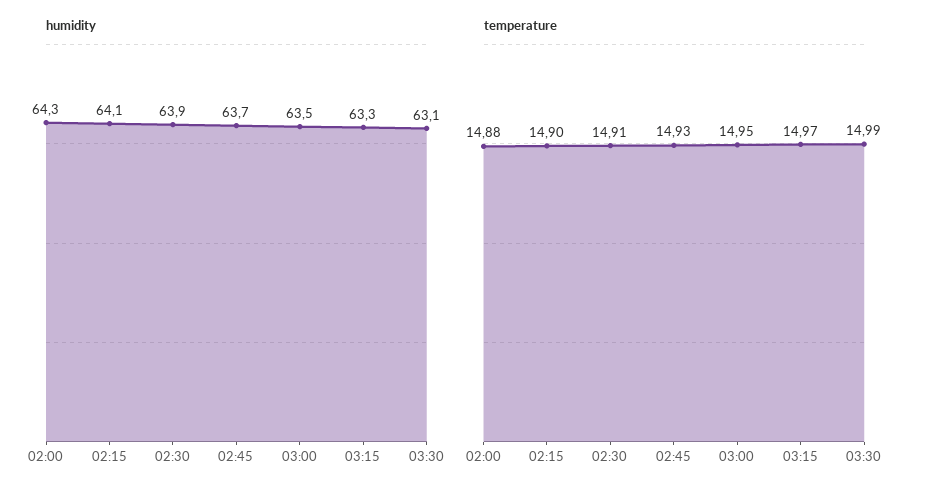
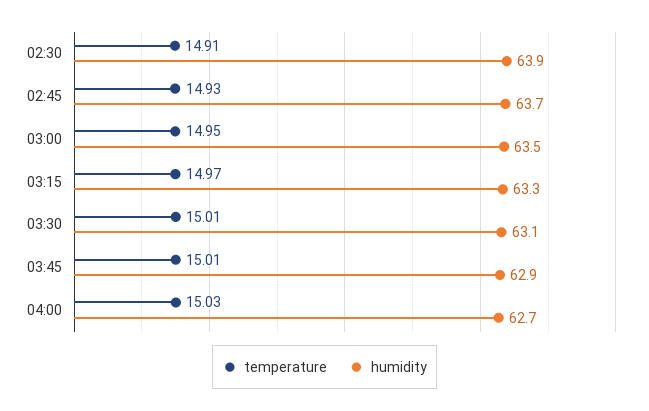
humidity, 02:00: 64.3 -> none
humidity, 02:15: 64.1 -> none
temperature, 02:00: 14.88 -> none
temperature, 02:15: 14.9 -> none
temperature, 03:30: 14.99 -> 15.01
temperature, 03:45: none -> 15.01
humidity, 03:45: none -> 62.9
temperature, 04:00: none -> 15.03
humidity, 04:00: none -> 62.7

